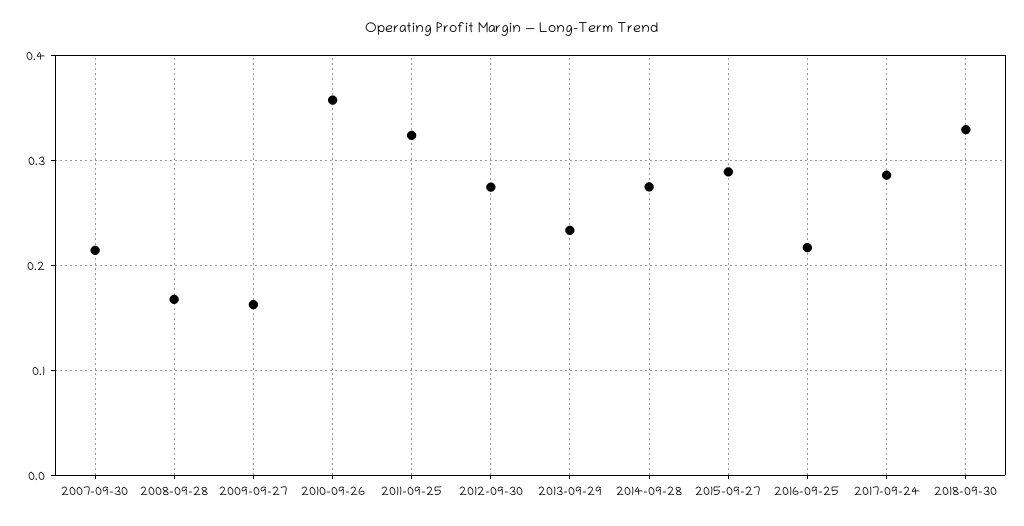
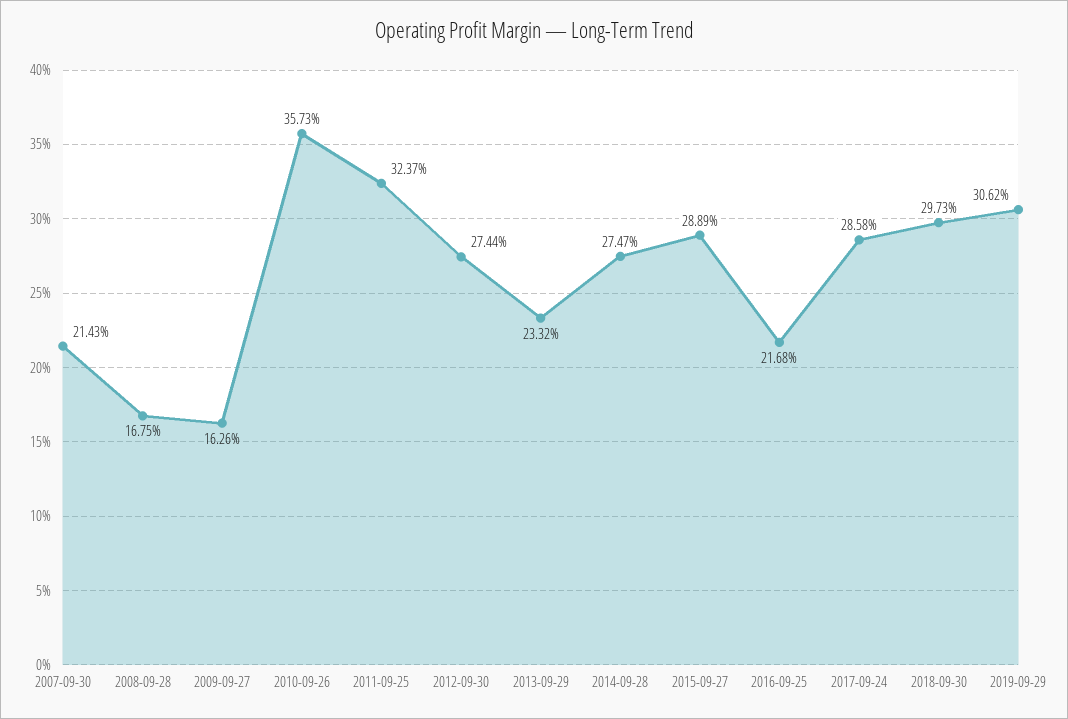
2018-09-30: 0.33 -> 0.2973
2019-09-29: none -> 0.3062

